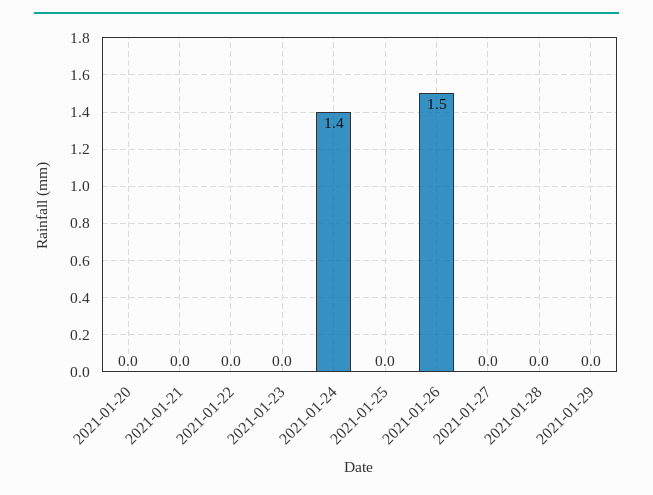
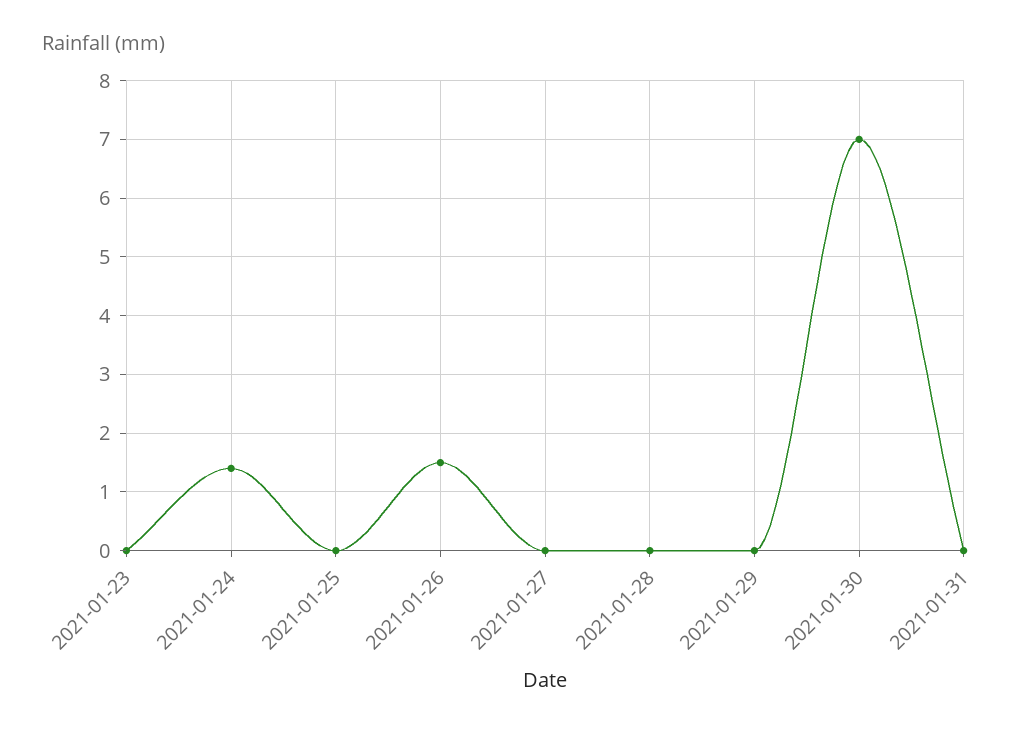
2021-01-20: 0 -> none
2021-01-21: 0 -> none
2021-01-22: 0 -> none
2021-01-30: none -> 7
2021-01-31: none -> 0

